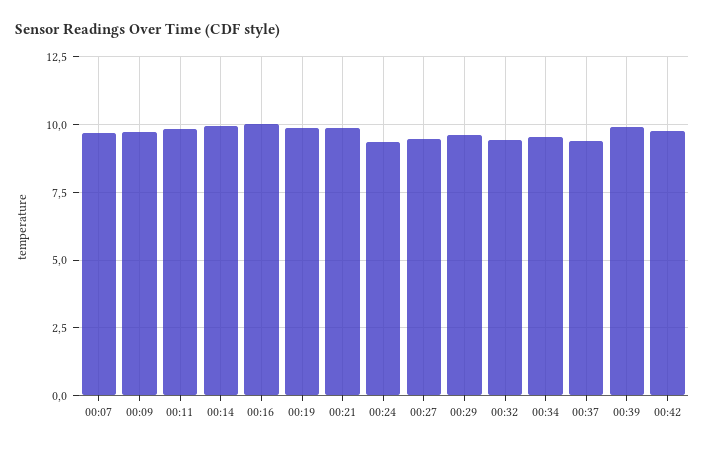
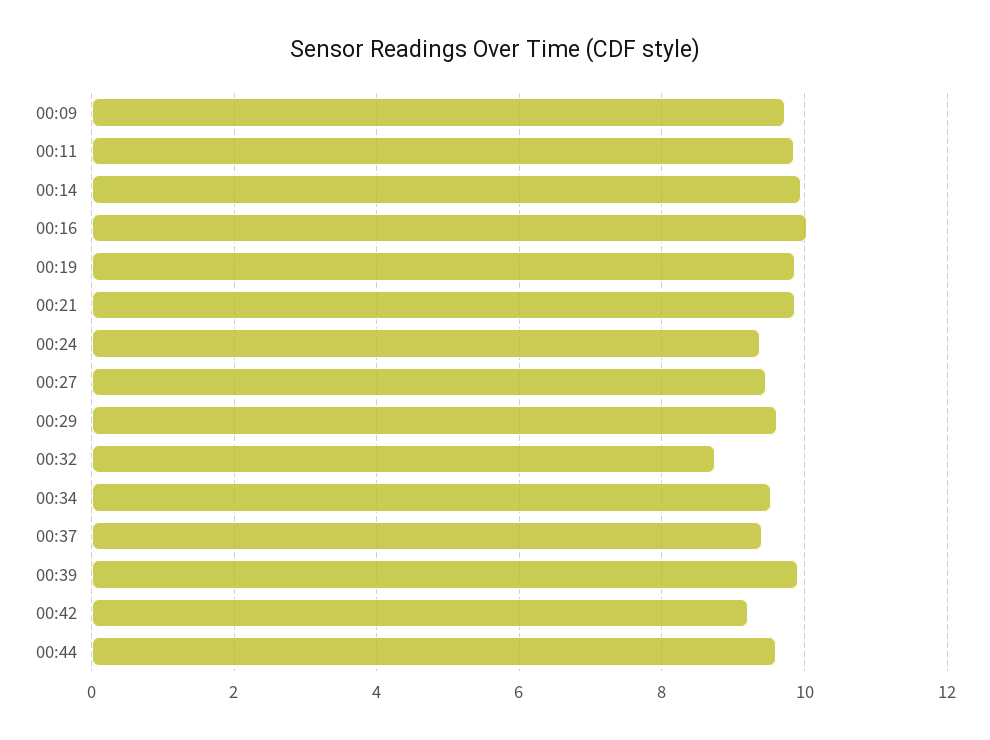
00:07: 9.75 -> none
00:32: 9.5 -> 8.8
00:42: 9.75 -> 9.2
00:44: none -> 9.6

